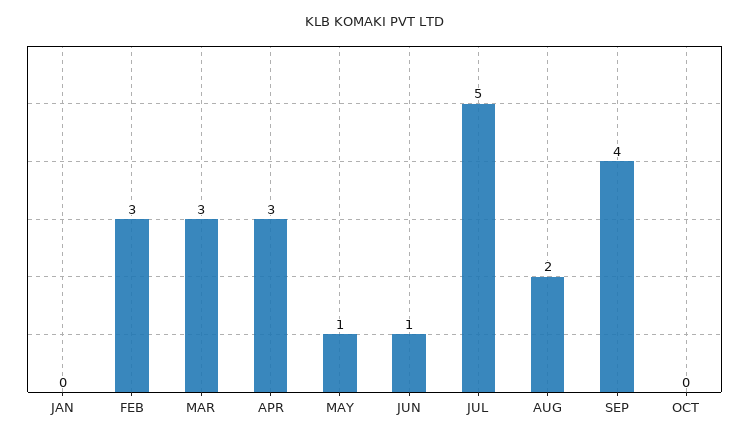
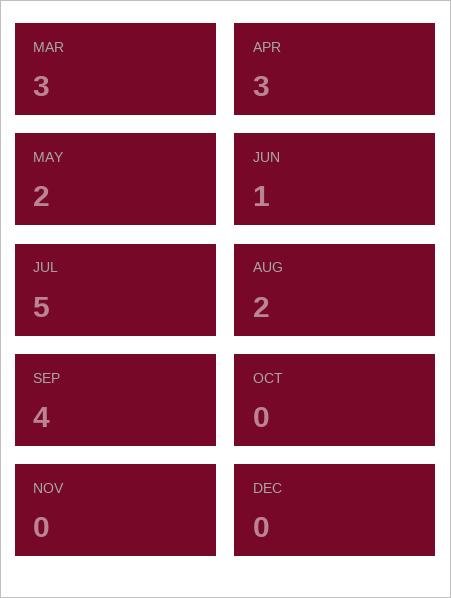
JAN: 0 -> none
FEB: 3 -> none
MAY: 1 -> 2
NOV: none -> 0
DEC: none -> 0

